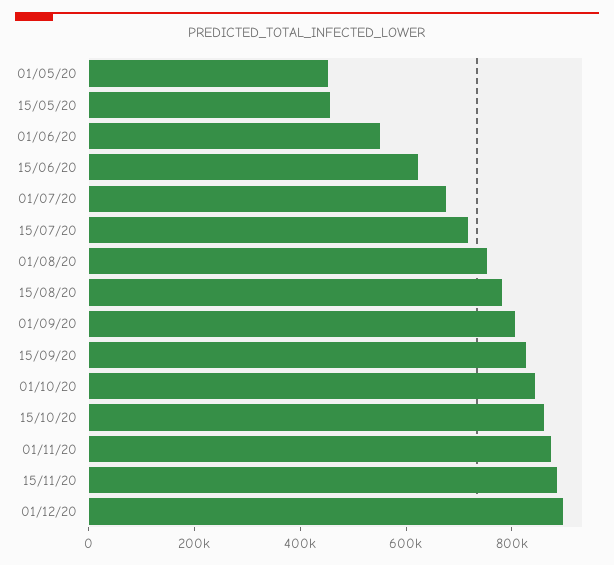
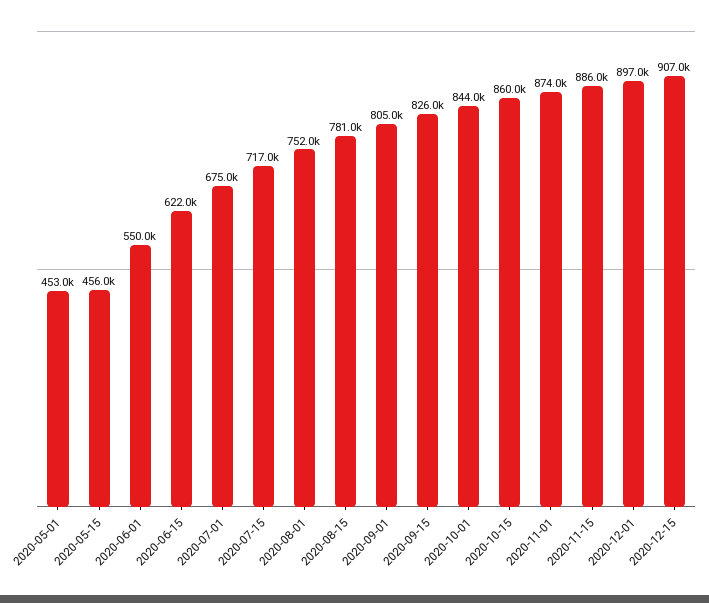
2020-12-15: none -> 907000

